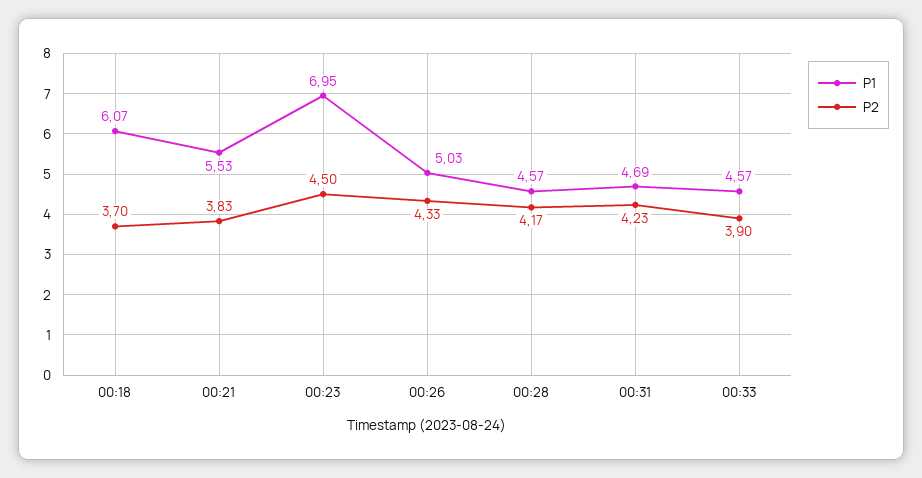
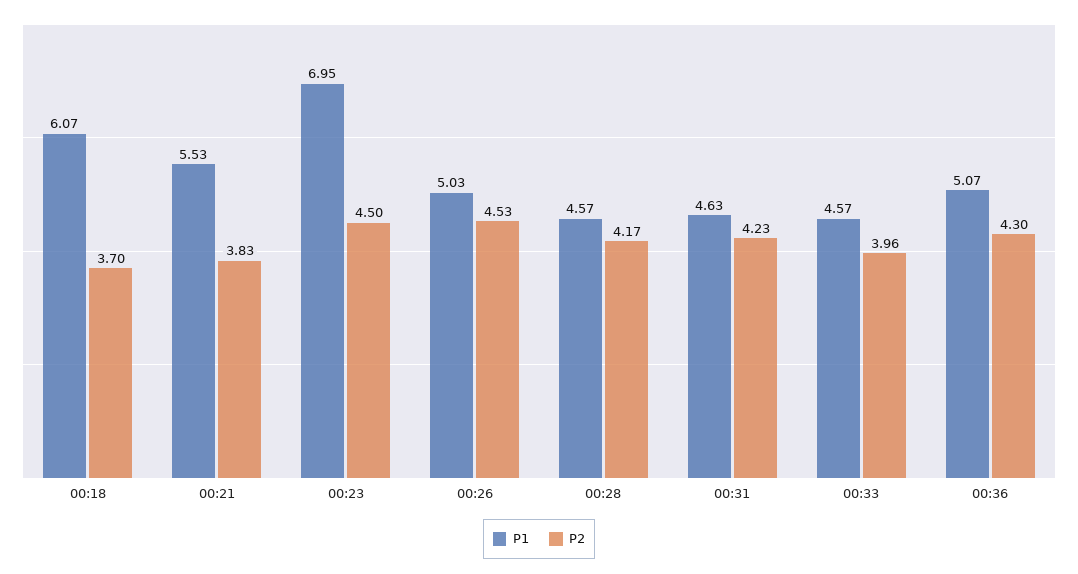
P2, 00:26: 4.33 -> 4.53
P1, 00:31: 4.69 -> 4.63
P2, 00:33: 3.9 -> 3.96
P1, 00:36: none -> 5.07
P2, 00:36: none -> 4.3

